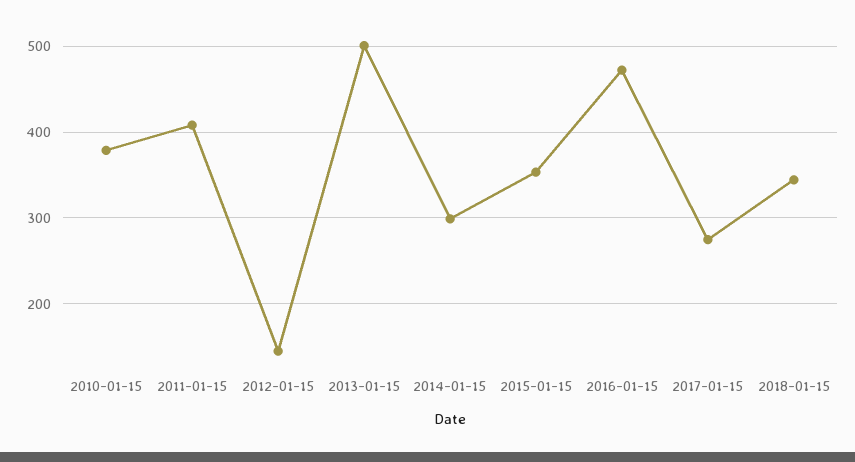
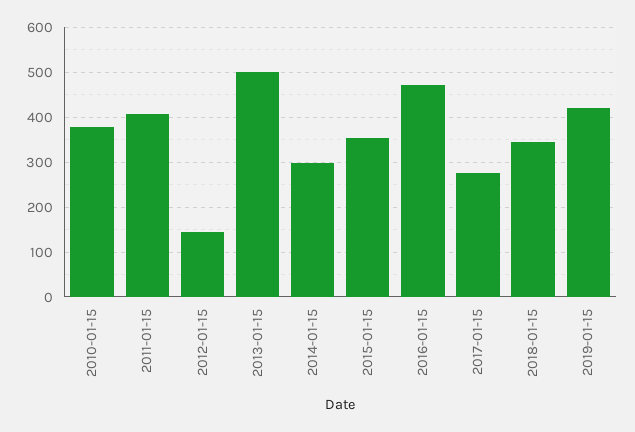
2019-01-15: none -> 420

